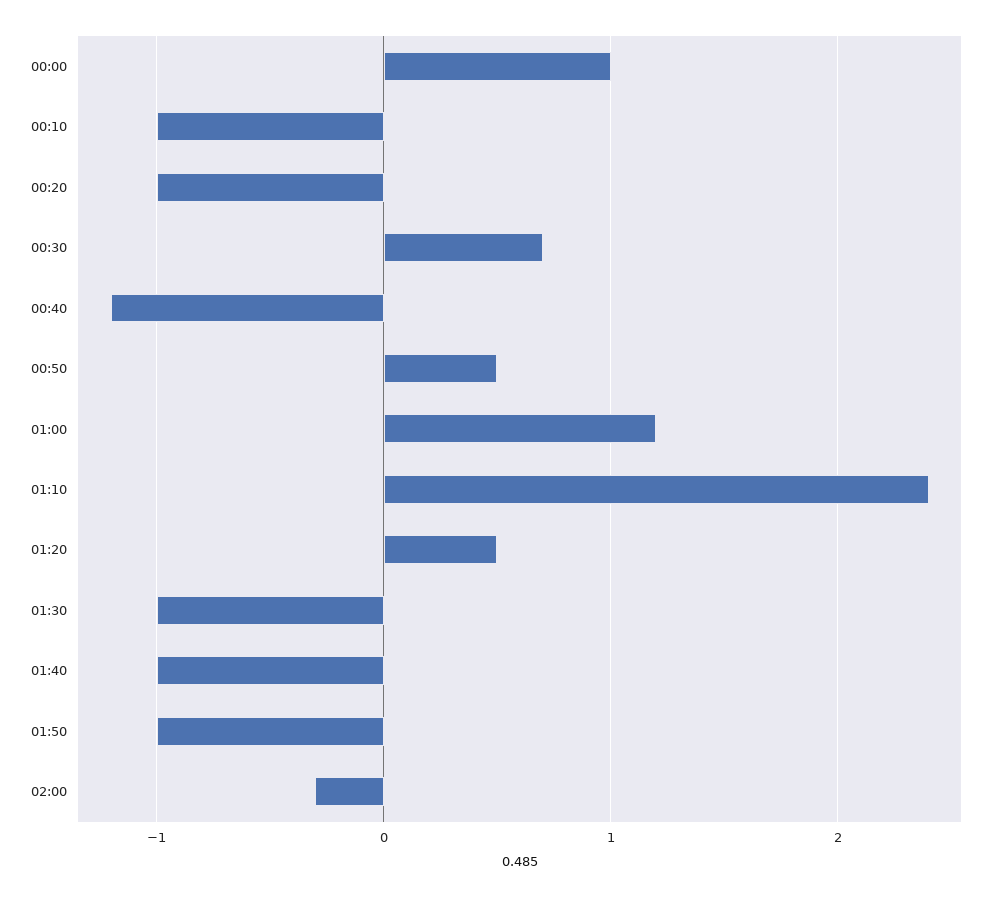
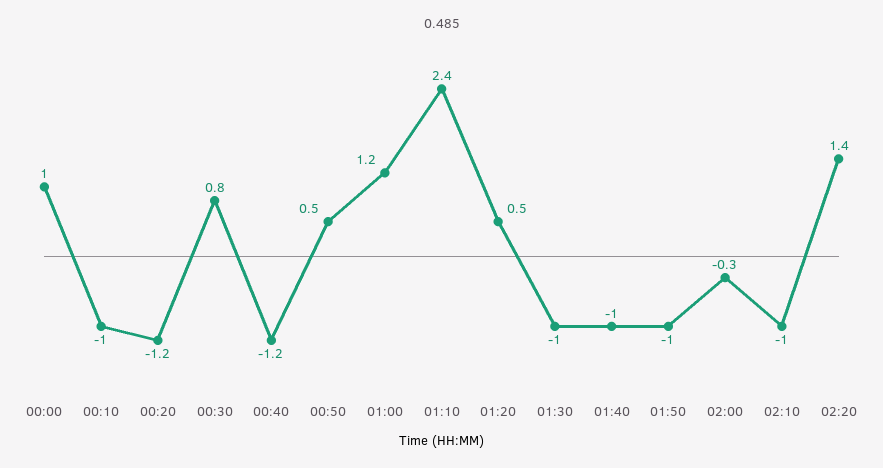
00:20: -1 -> -1.2
00:30: 0.7 -> 0.8
02:10: none -> -1
02:20: none -> 1.4

